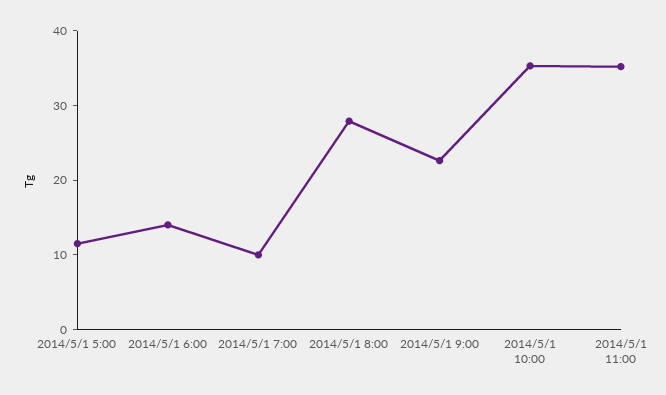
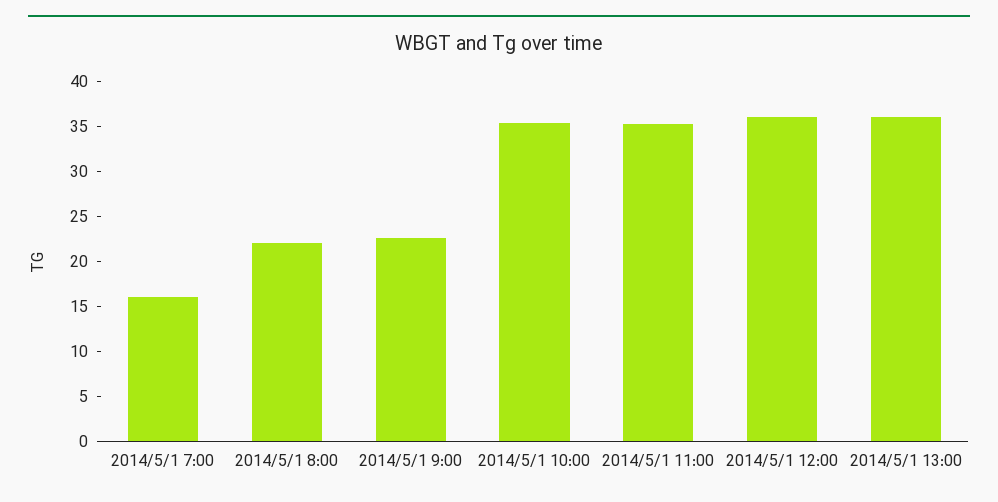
2014/5/1 5:00: 12 -> none
2014/5/1 6:00: 14 -> none
2014/5/1 7:00: 10 -> 16
2014/5/1 8:00: 28 -> 22
2014/5/1 12:00: none -> 36
2014/5/1 13:00: none -> 36

